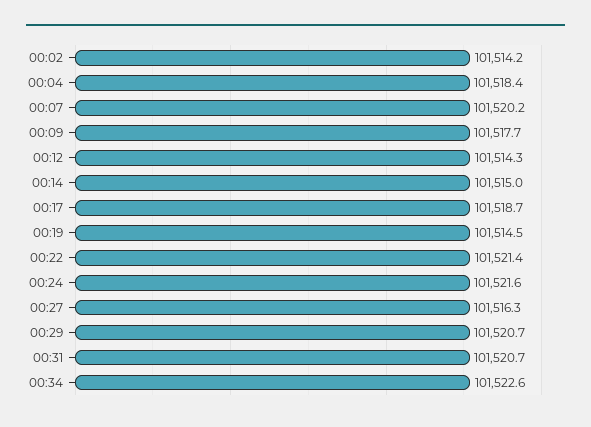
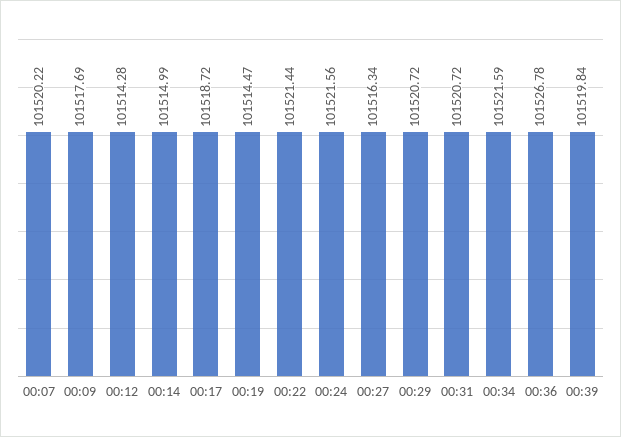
00:02: 101514.2 -> none
00:04: 101518.4 -> none
00:34: 101522.6 -> 101521.59
00:36: none -> 101526.78
00:39: none -> 101519.84

